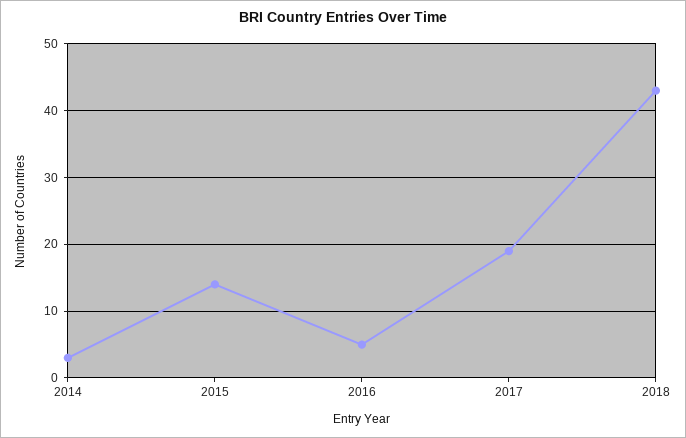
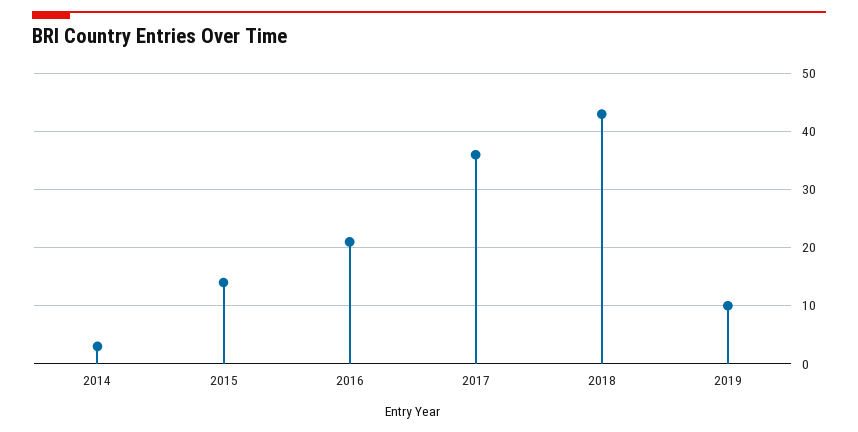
2016: 5 -> 20
2017: 19 -> 35
2019: none -> 10

